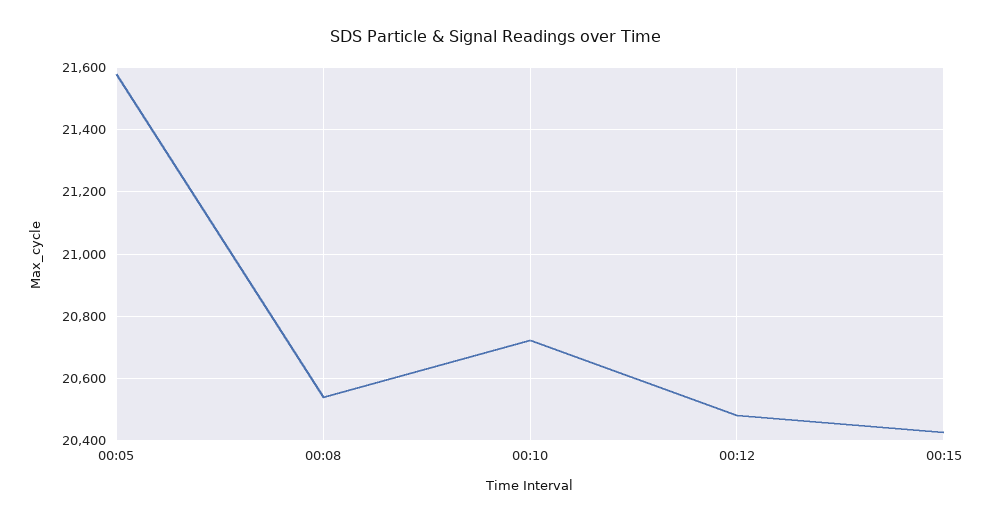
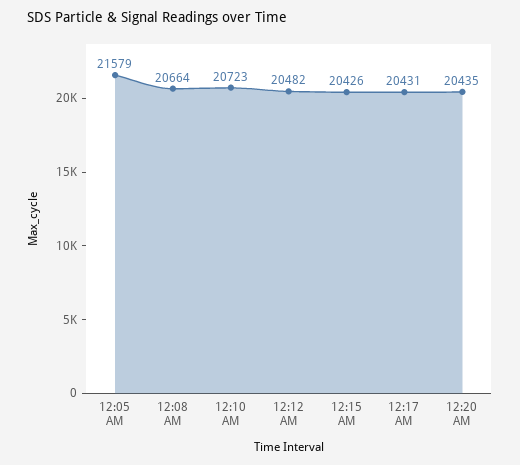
00:08: 20540 -> 20664
12:17 AM: none -> 20431
12:20 AM: none -> 20435

